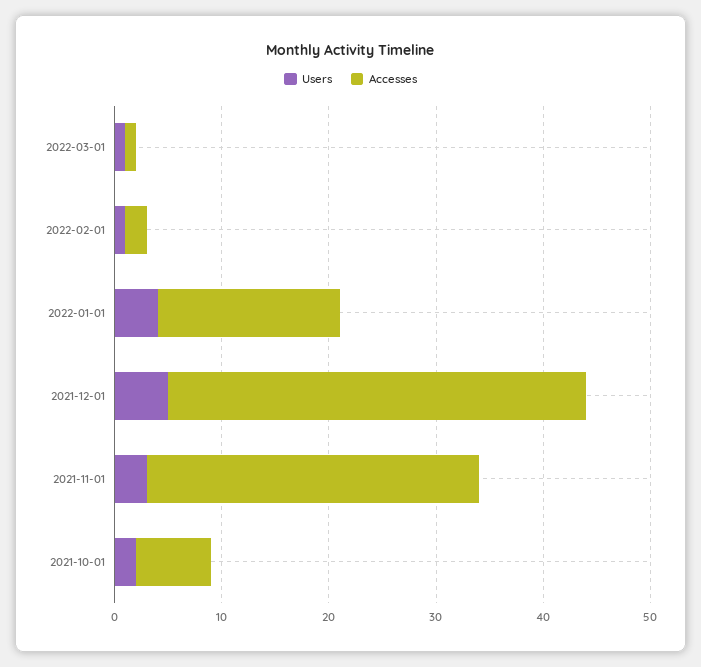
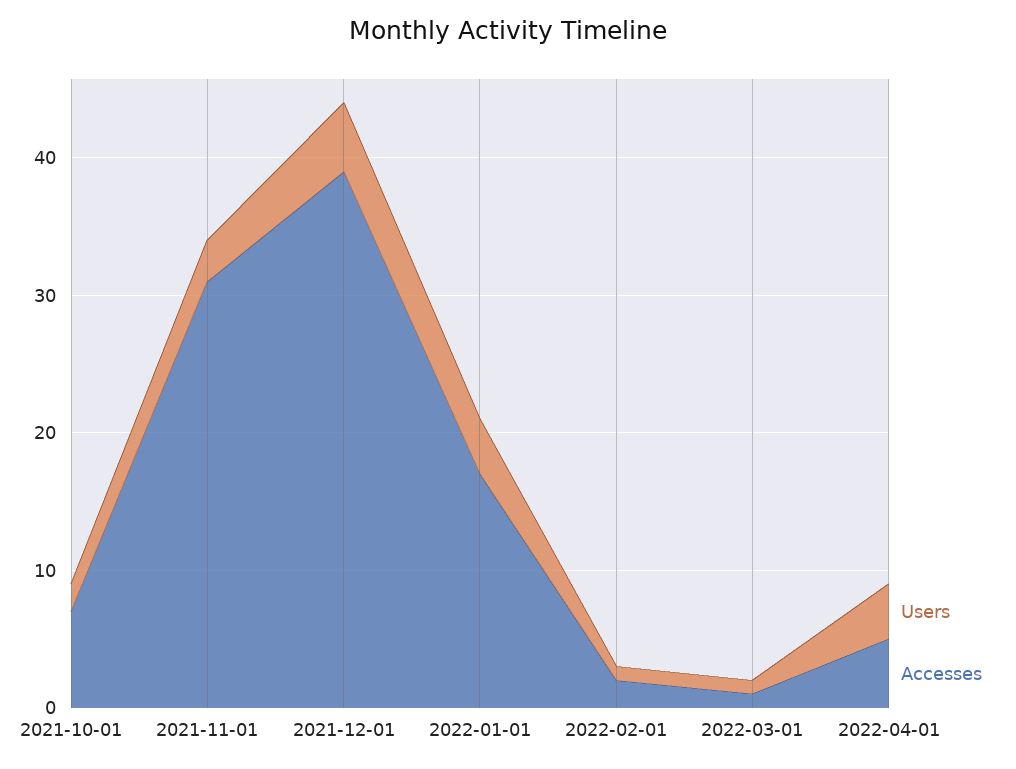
Users, 2022-04-01: none -> 4
Accesses, 2022-04-01: none -> 5

